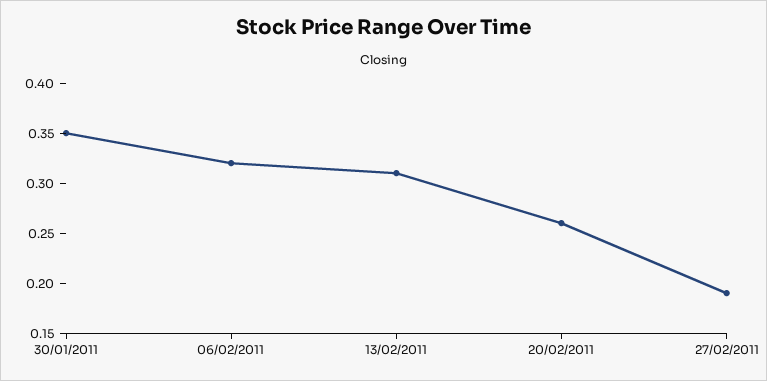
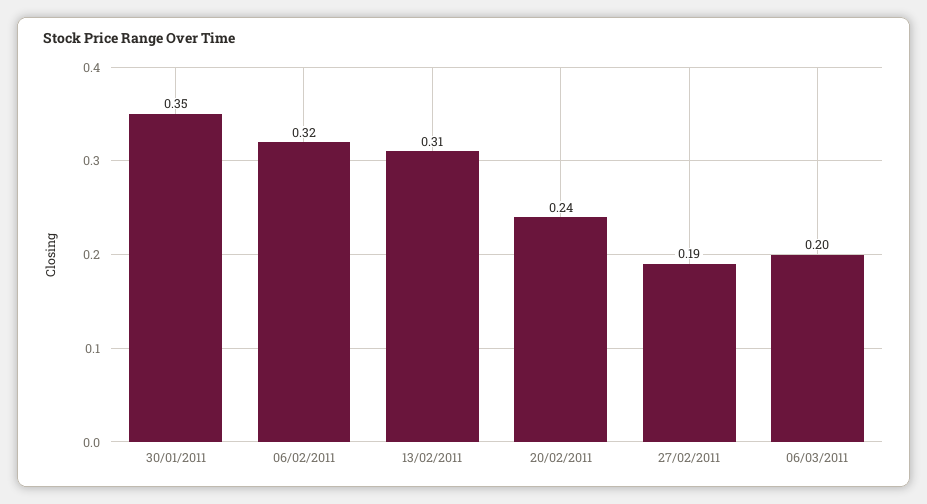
20/02/2011: 0.26 -> 0.24
06/03/2011: none -> 0.2

